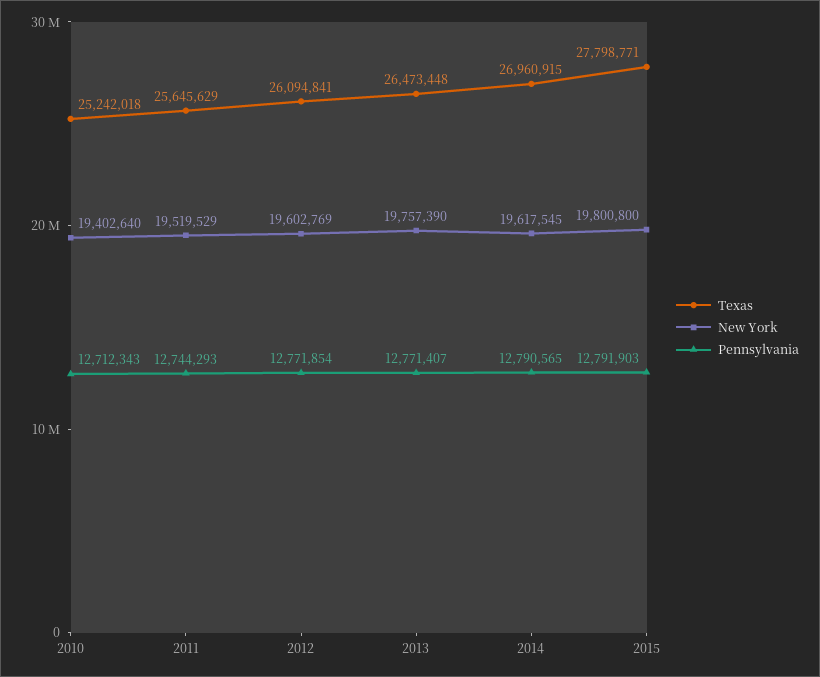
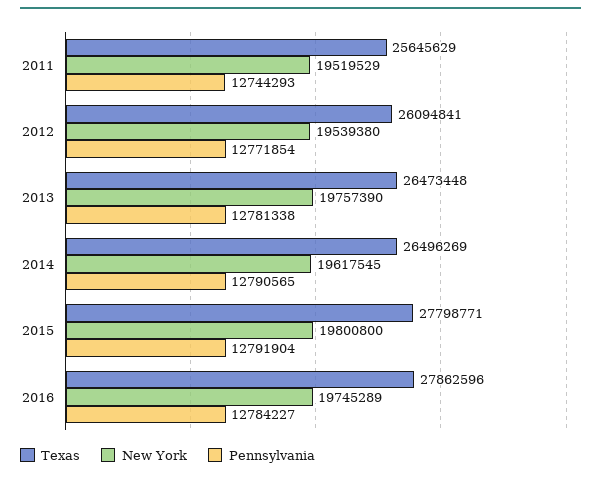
Texas, 2010: 25242018 -> none
New York, 2010: 19402640 -> none
Pennsylvania, 2010: 12712343 -> none
New York, 2012: 19602769 -> 19539380
Pennsylvania, 2013: 12771407 -> 12781338
Texas, 2014: 26960915 -> 26496269
Pennsylvania, 2015: 12791903 -> 12791904
Texas, 2016: none -> 27862596
New York, 2016: none -> 19745289
Pennsylvania, 2016: none -> 12784227

